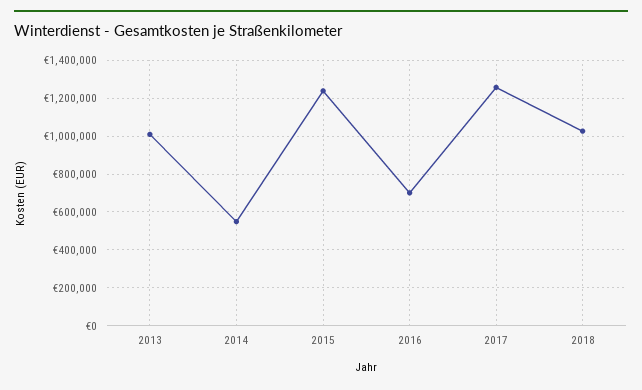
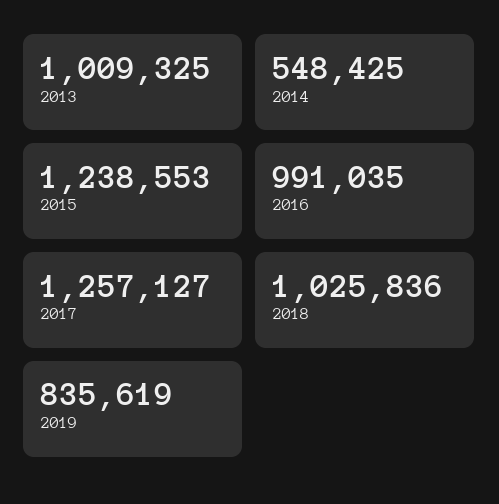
2016: 700000 -> 991035
2019: none -> 835619

